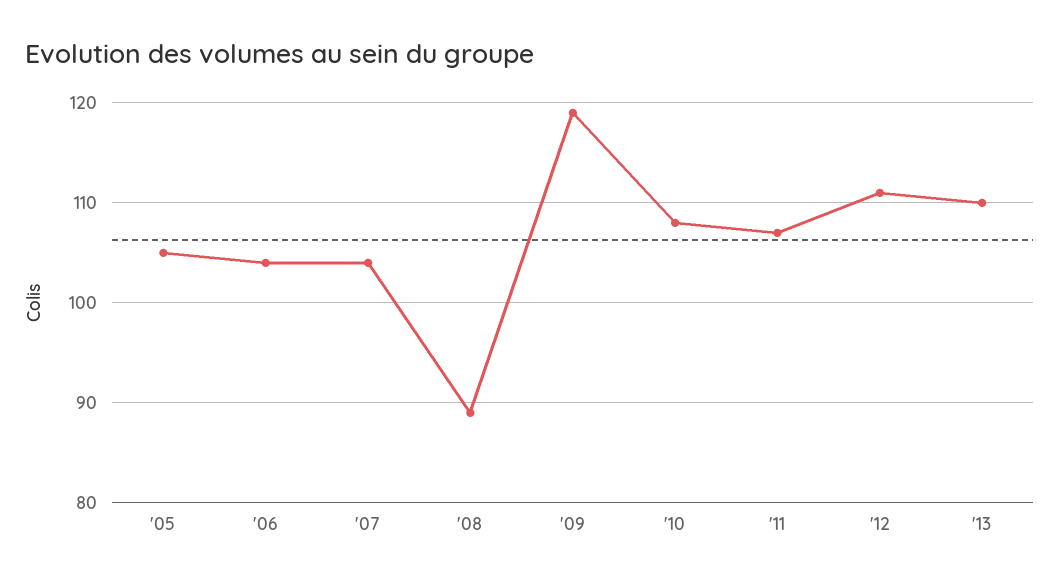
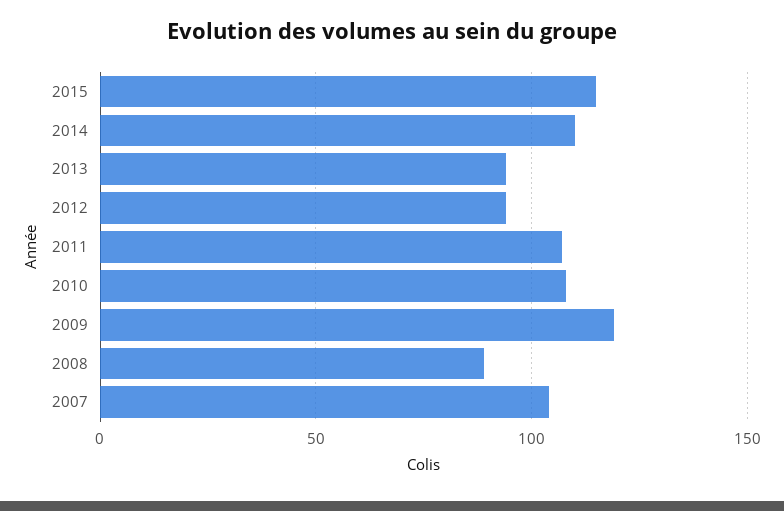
'05: 105 -> none
'06: 104 -> none
'12: 111 -> 95
'13: 110 -> 95
2015: none -> 115
2014: none -> 110

